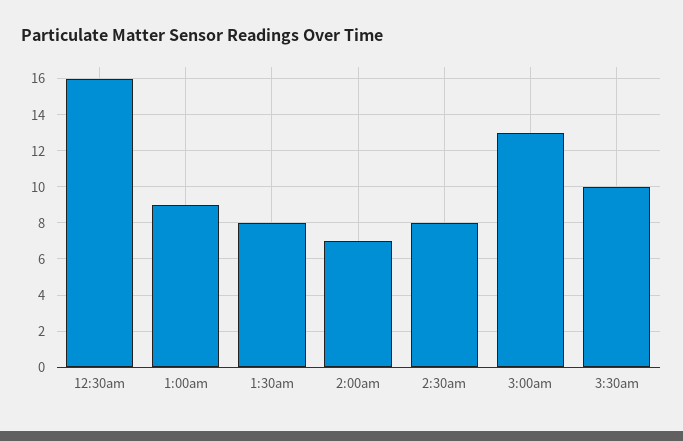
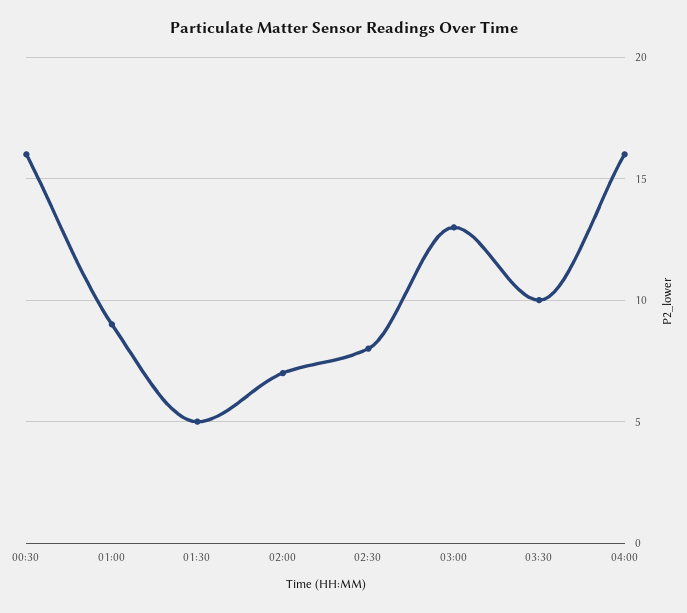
1:30am: 8 -> 5
04:00: none -> 16

